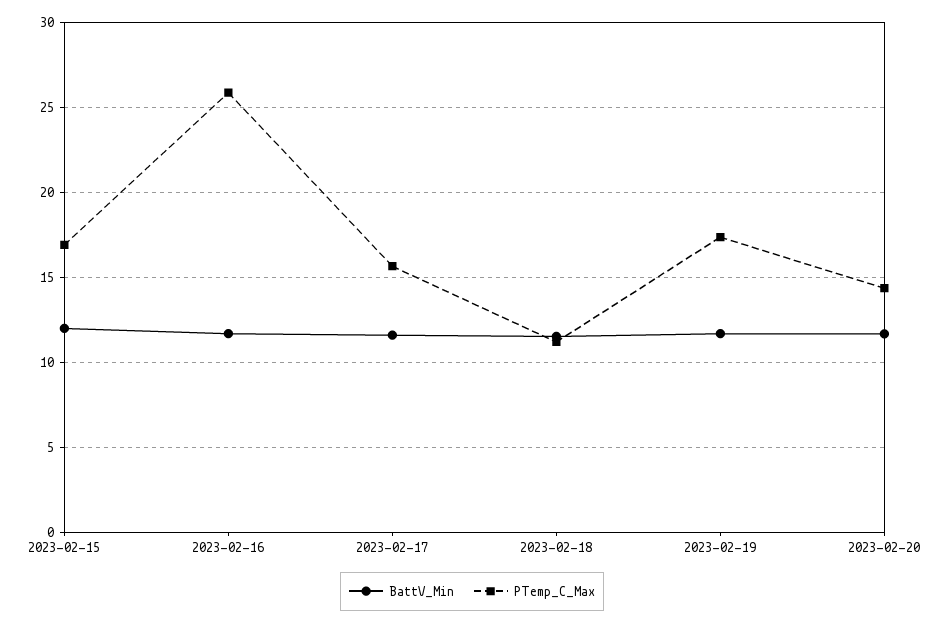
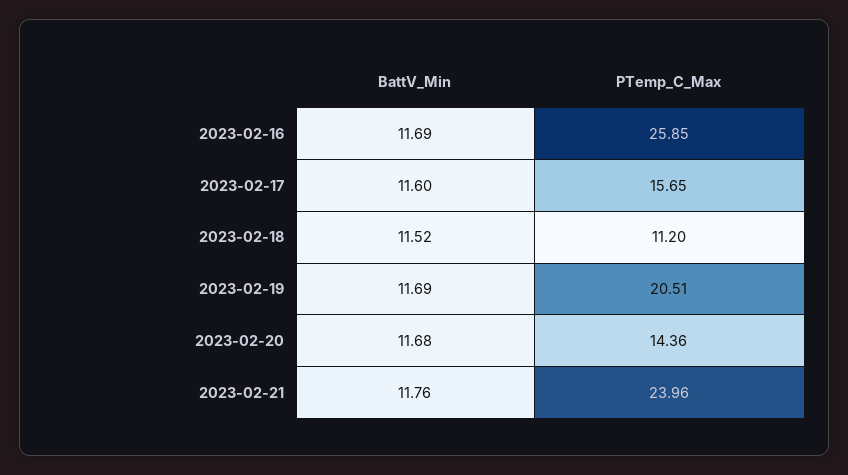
BattV_Min, 2023-02-15: 12 -> none
PTemp_C_Max, 2023-02-15: 17 -> none
PTemp_C_Max, 2023-02-19: 17.5 -> 20.51
BattV_Min, 2023-02-21: none -> 11.76
PTemp_C_Max, 2023-02-21: none -> 23.96

